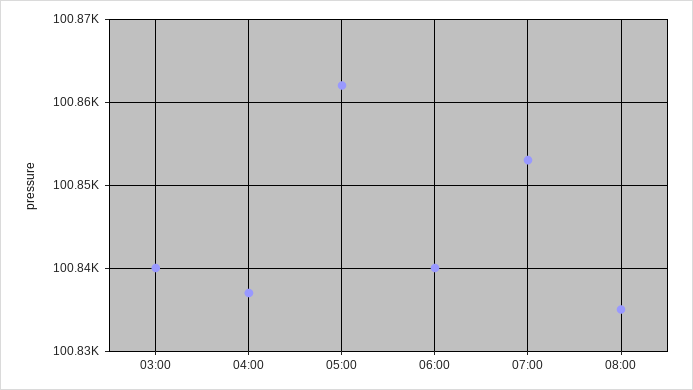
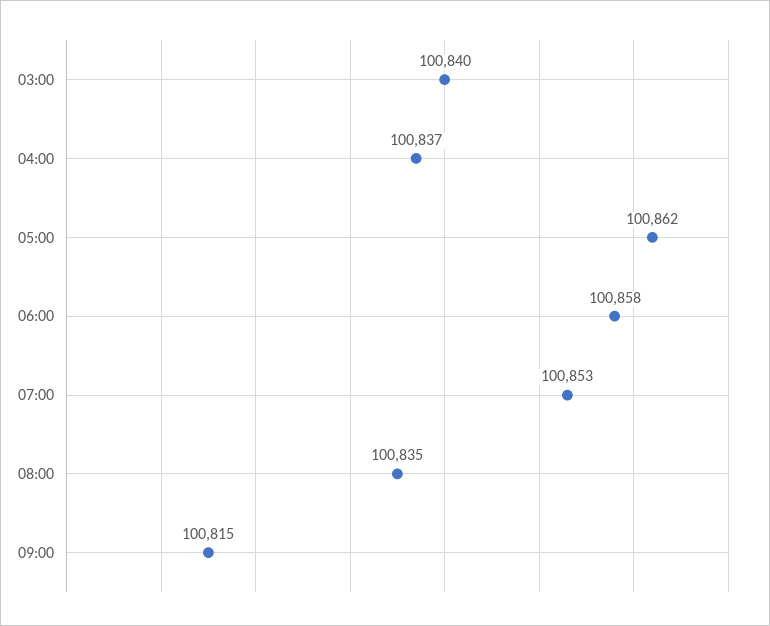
06:00: 100840 -> 100858
09:00: none -> 100815

